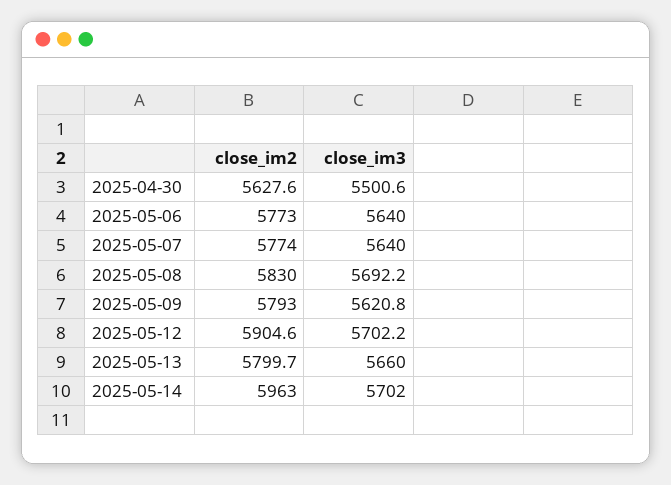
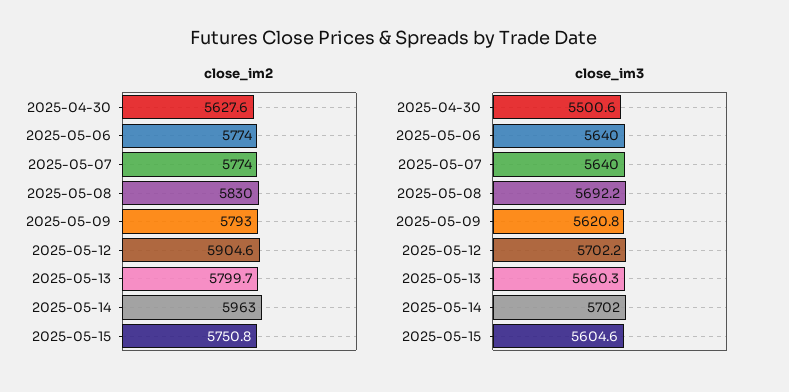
close_im2, 2025-05-06: 5773 -> 5774
close_im3, 2025-05-13: 5660 -> 5660.3
close_im2, 2025-05-15: none -> 5750.8
close_im3, 2025-05-15: none -> 5604.6

